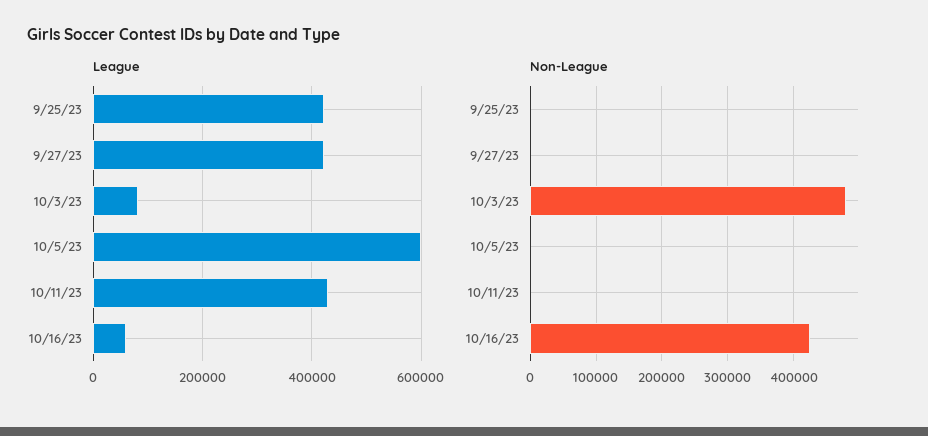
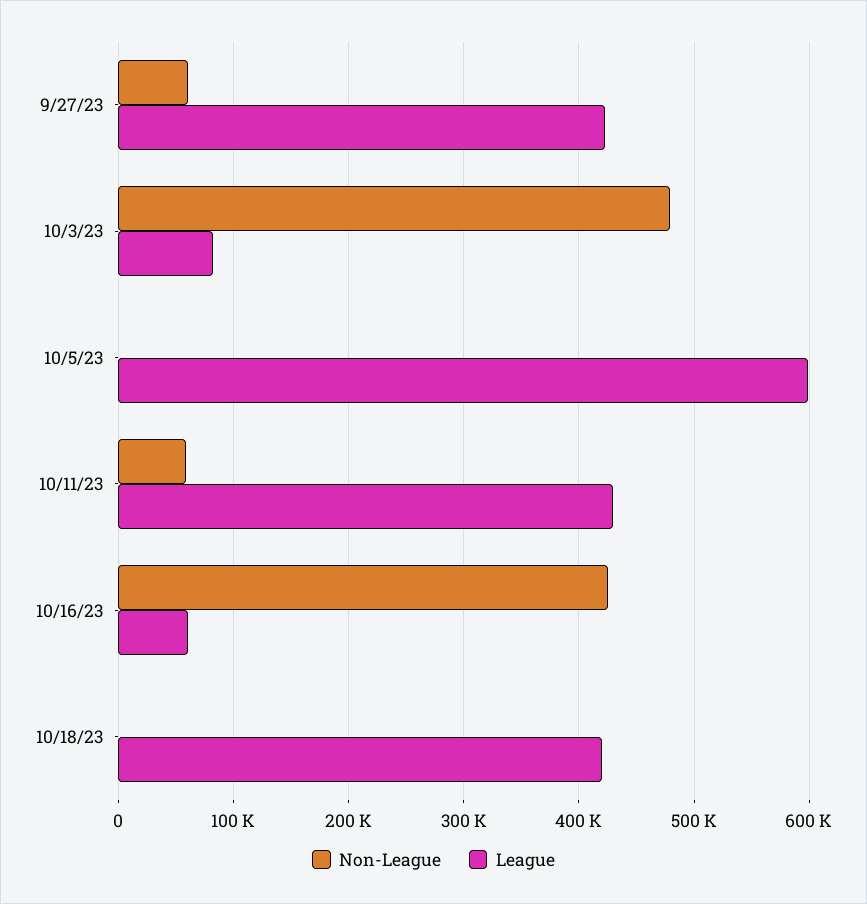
League, 9/25/23: 420000 -> none
Non-League, 9/25/23: 0 -> none
Non-League, 9/27/23: 0 -> 60000
Non-League, 10/11/23: 0 -> 60000
Non-League, 10/18/23: none -> 0
League, 10/18/23: none -> 420000

